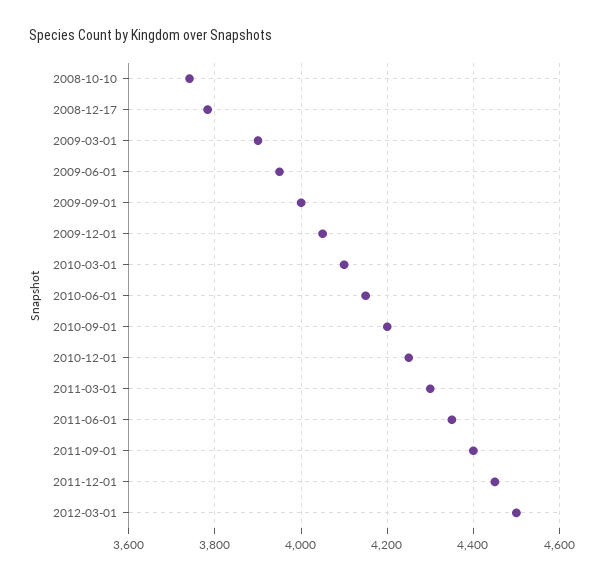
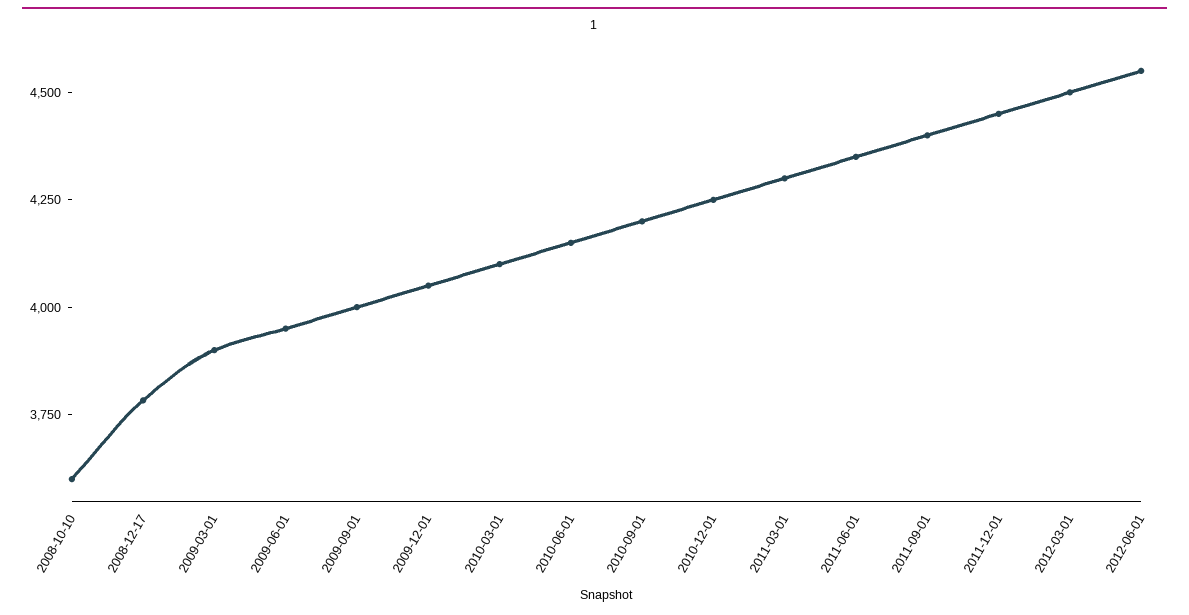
2008-10-10: 3740 -> 3600
2012-06-01: none -> 4550

